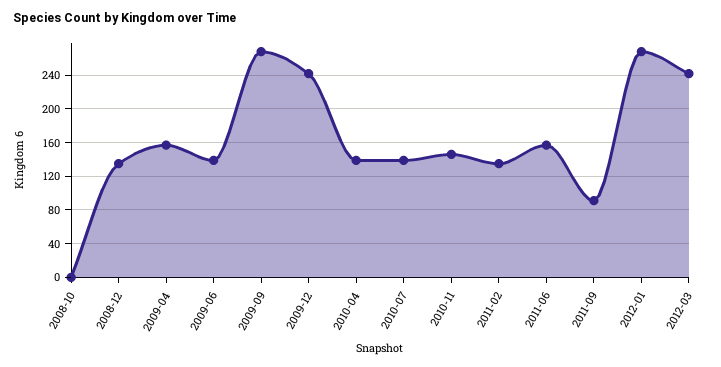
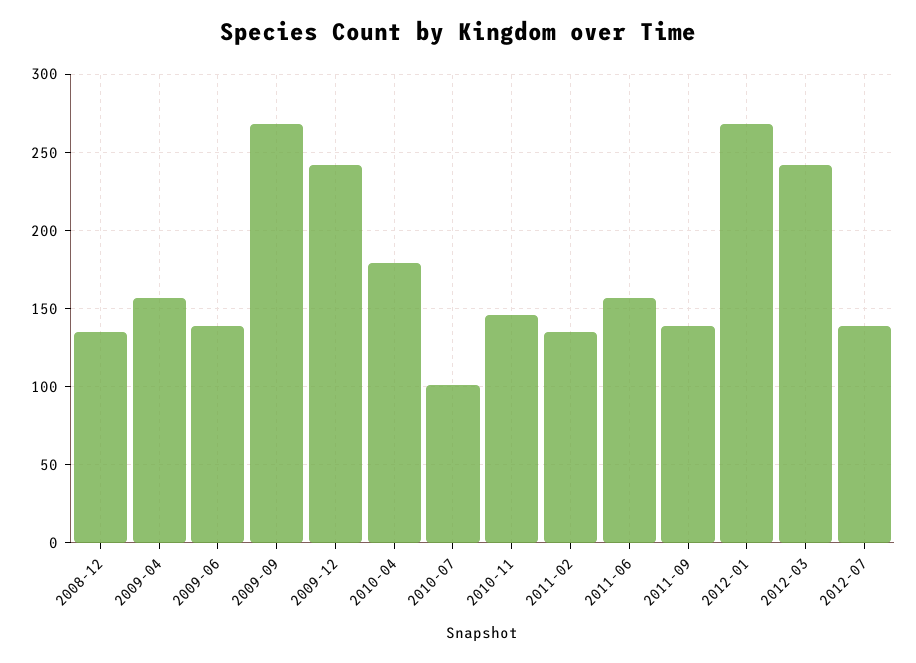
2008-10: 0 -> none
2010-04: 140 -> 180
2010-07: 140 -> 100
2011-09: 90 -> 140
2012-07: none -> 140

